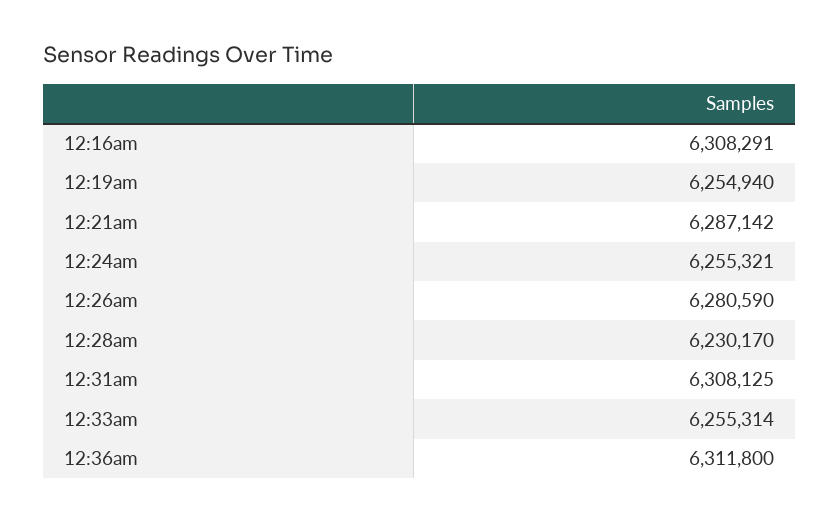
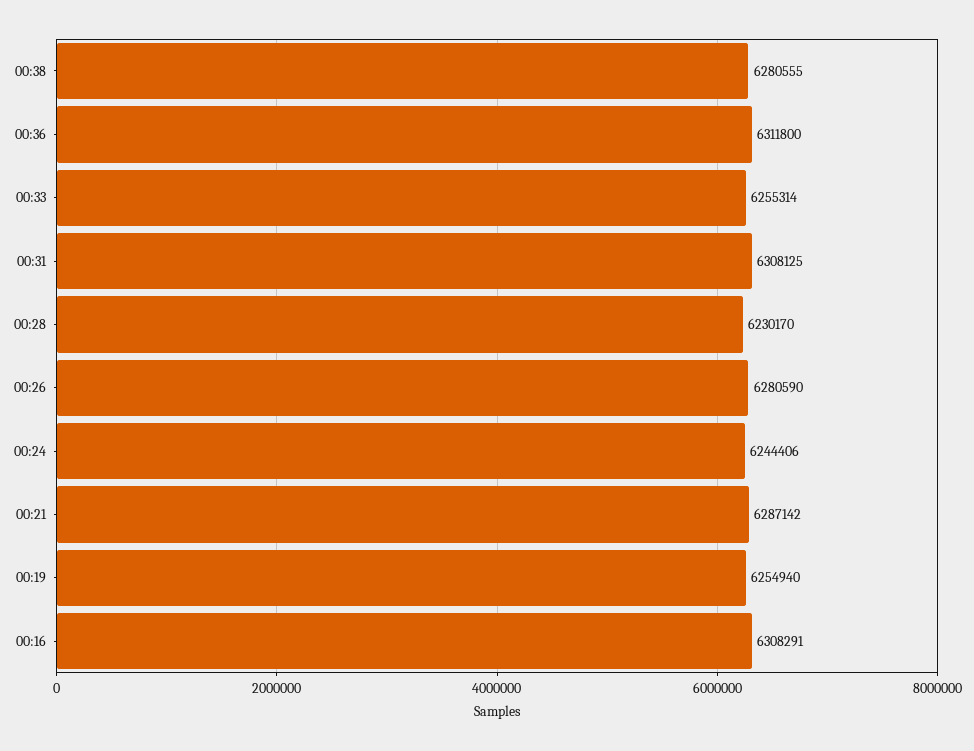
12:24am: 6255321 -> 6244406
00:38: none -> 6280555

